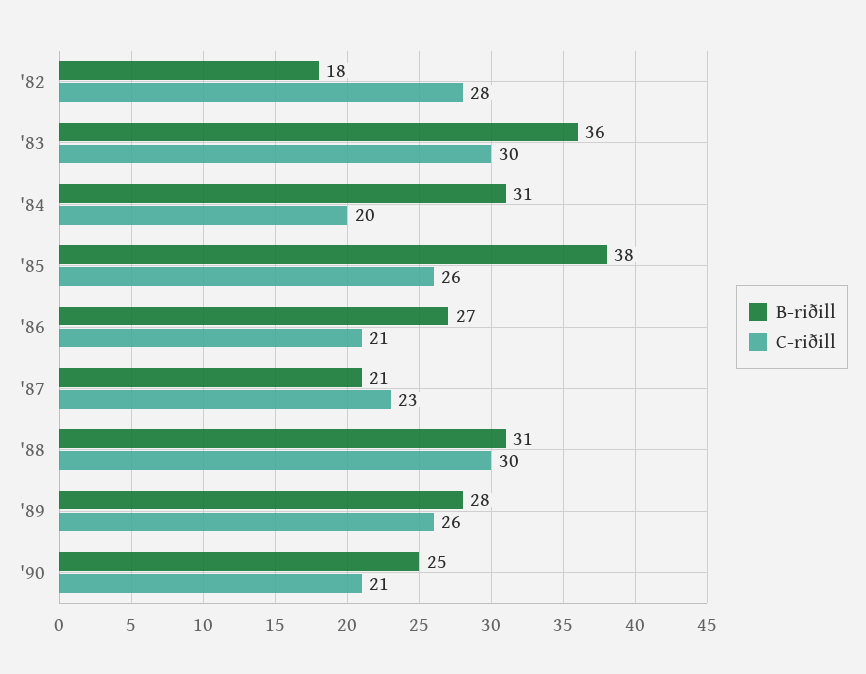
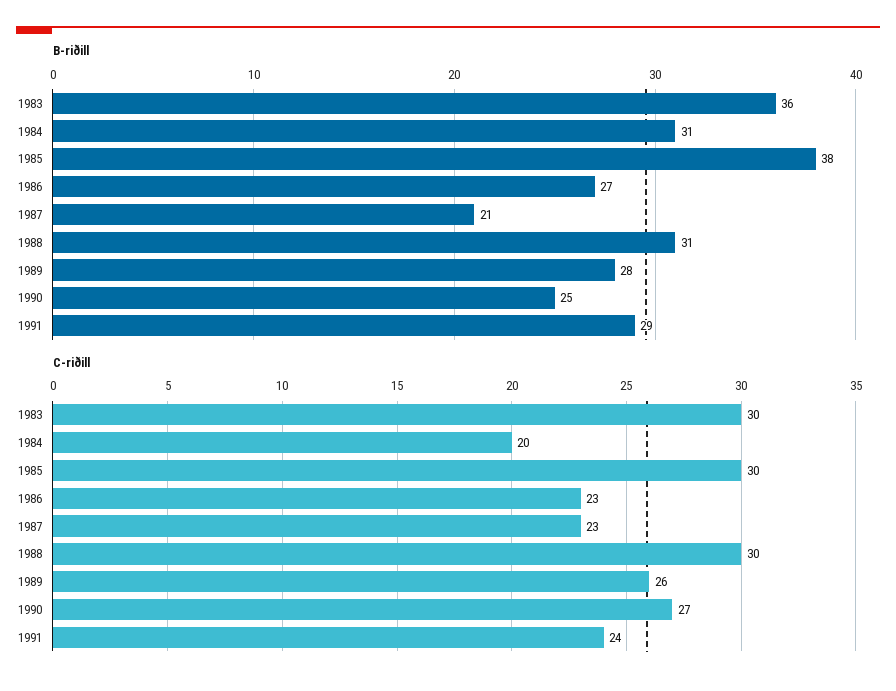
B-riðill, '82: 18 -> none
C-riðill, '82: 28 -> none
C-riðill, '85: 26 -> 30
C-riðill, '86: 21 -> 23
C-riðill, '90: 21 -> 27
B-riðill, 1991: none -> 29
C-riðill, 1991: none -> 24

